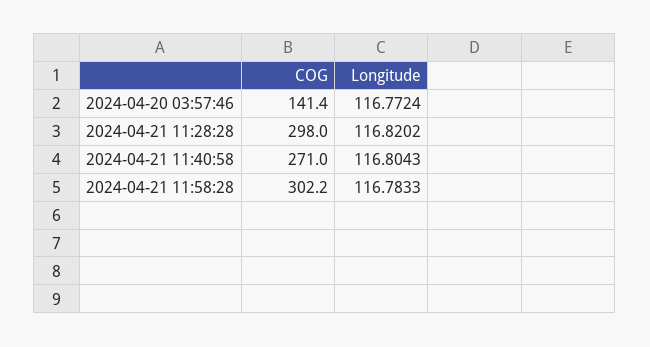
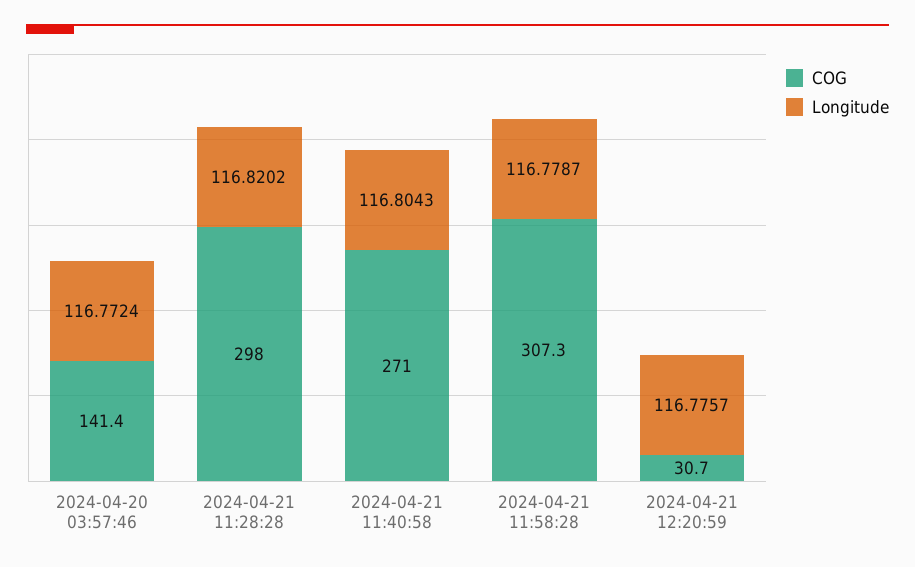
COG, 2024-04-21 11:58:28: 302.2 -> 307.3
Longitude, 2024-04-21 11:58:28: 116.7833 -> 116.7787
COG, 2024-04-21 12:20:59: none -> 30.7
Longitude, 2024-04-21 12:20:59: none -> 116.7757

